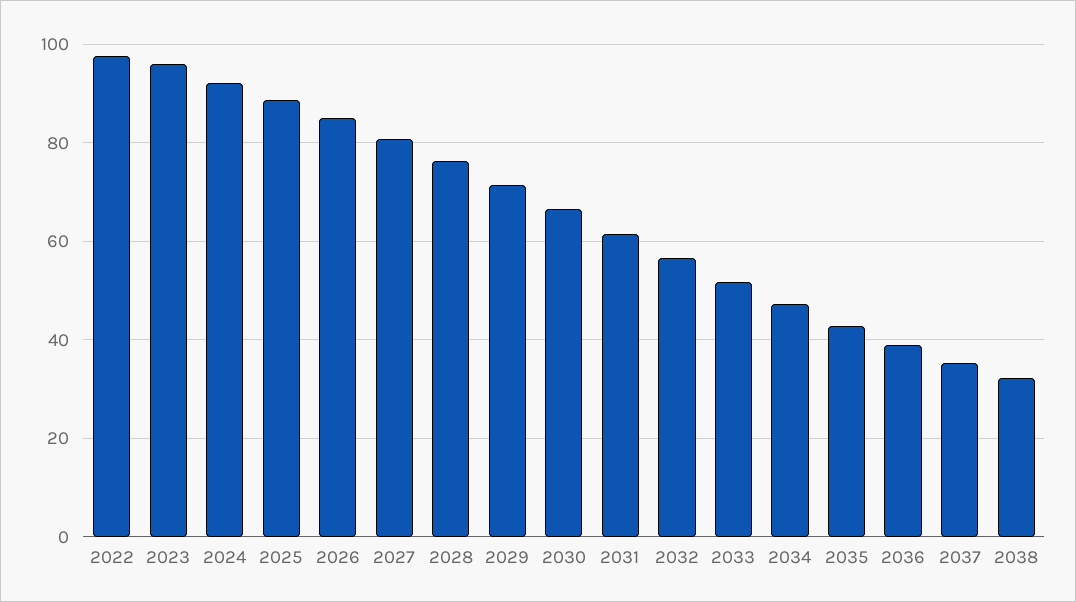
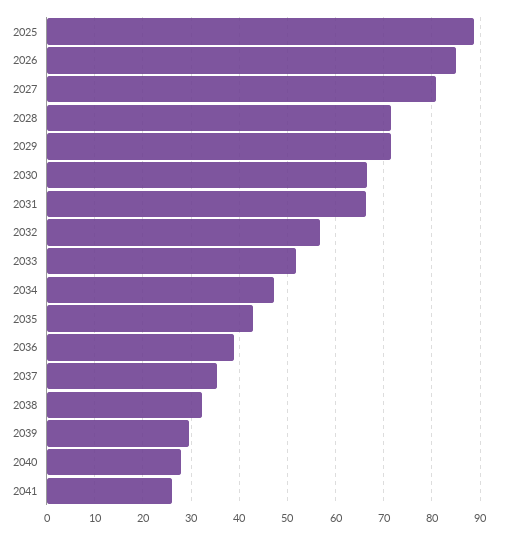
2022: 98 -> none
2023: 96 -> none
2024: 92 -> none
2028: 76 -> 72
2031: 62 -> 66
2039: none -> 30
2040: none -> 28
2041: none -> 26

